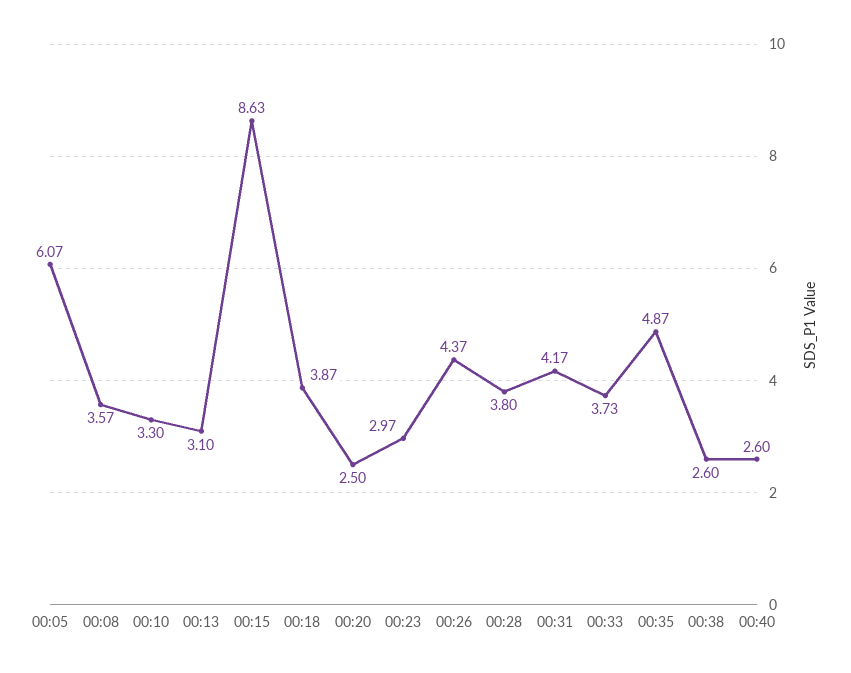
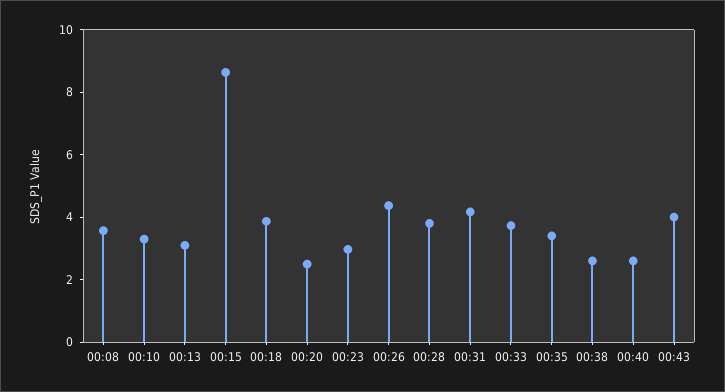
00:05: 6.07 -> none
00:35: 4.87 -> 3.5
00:43: none -> 4

